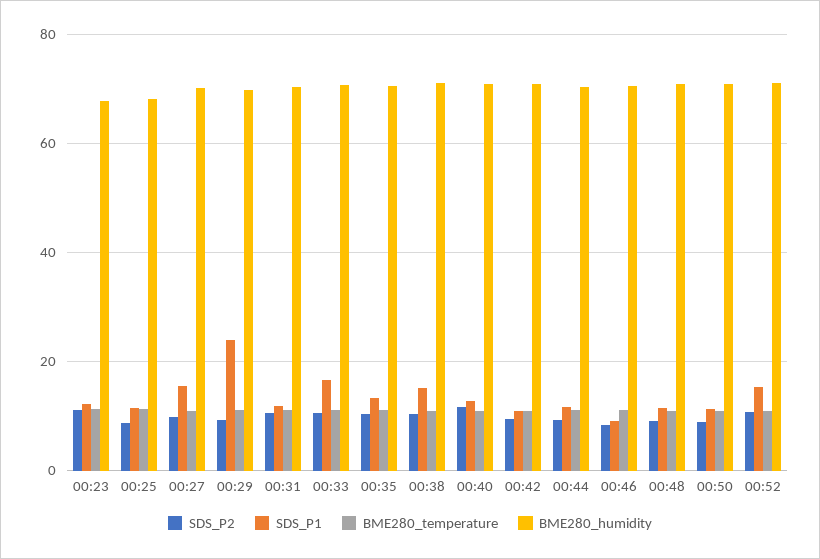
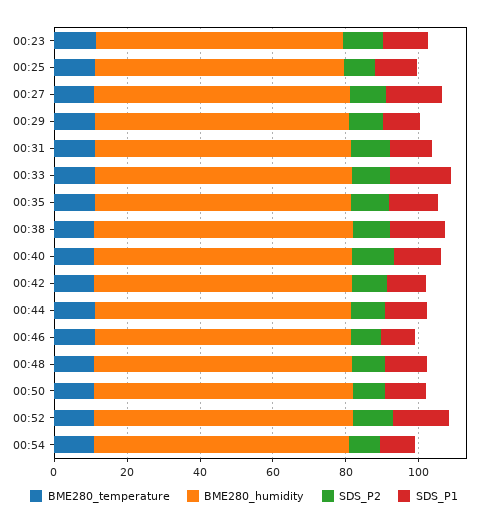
SDS_P1, 00:29: 24 -> 10
BME280_temperature, 00:54: none -> 10
BME280_humidity, 00:54: none -> 70
SDS_P2, 00:54: none -> 10
SDS_P1, 00:54: none -> 10

